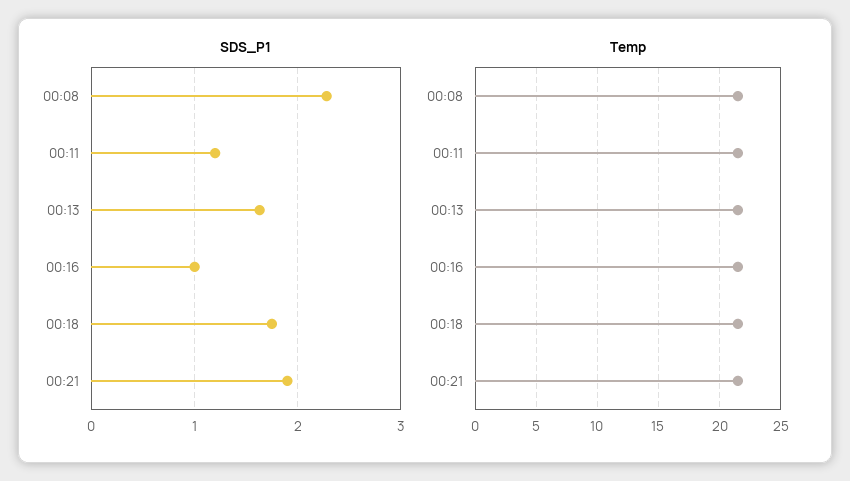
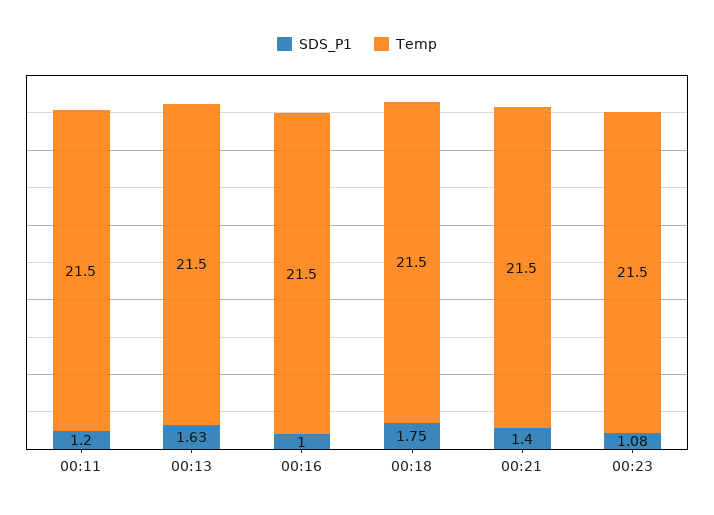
SDS_P1, 00:08: 2.3 -> none
SDS_P1, 00:21: 1.9 -> 1.4
Temp, 00:08: 21.5 -> none
SDS_P1, 00:23: none -> 1.08
Temp, 00:23: none -> 21.5

